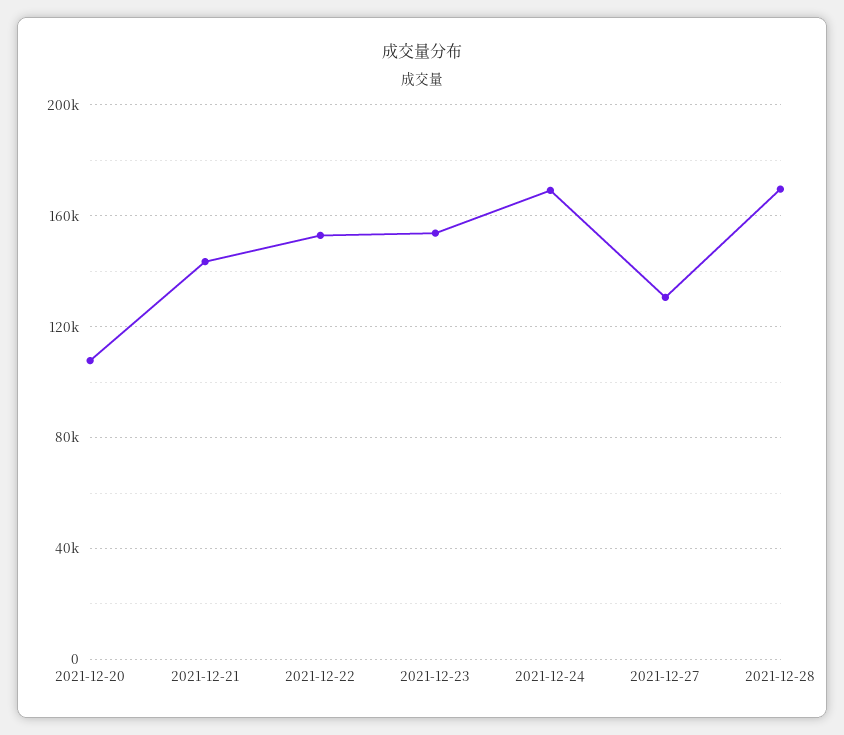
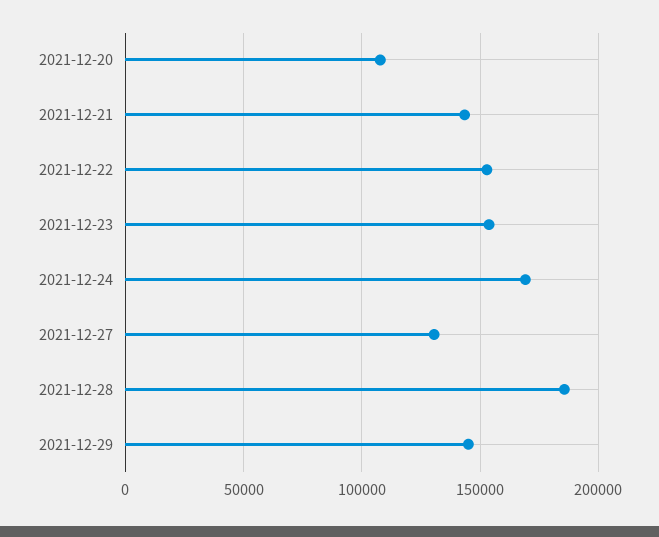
2021-12-28: 170000 -> 185000
2021-12-29: none -> 145000

